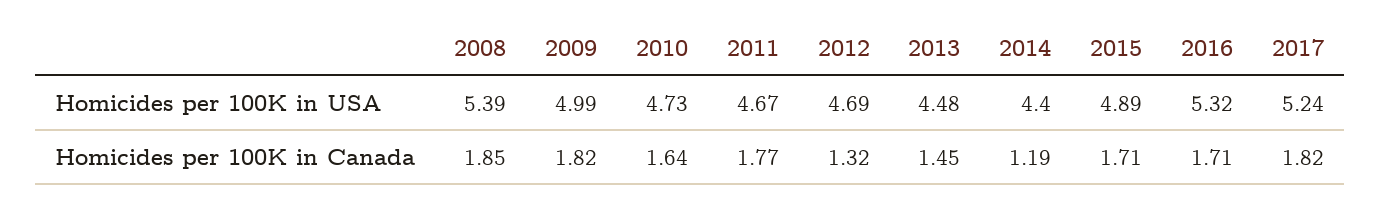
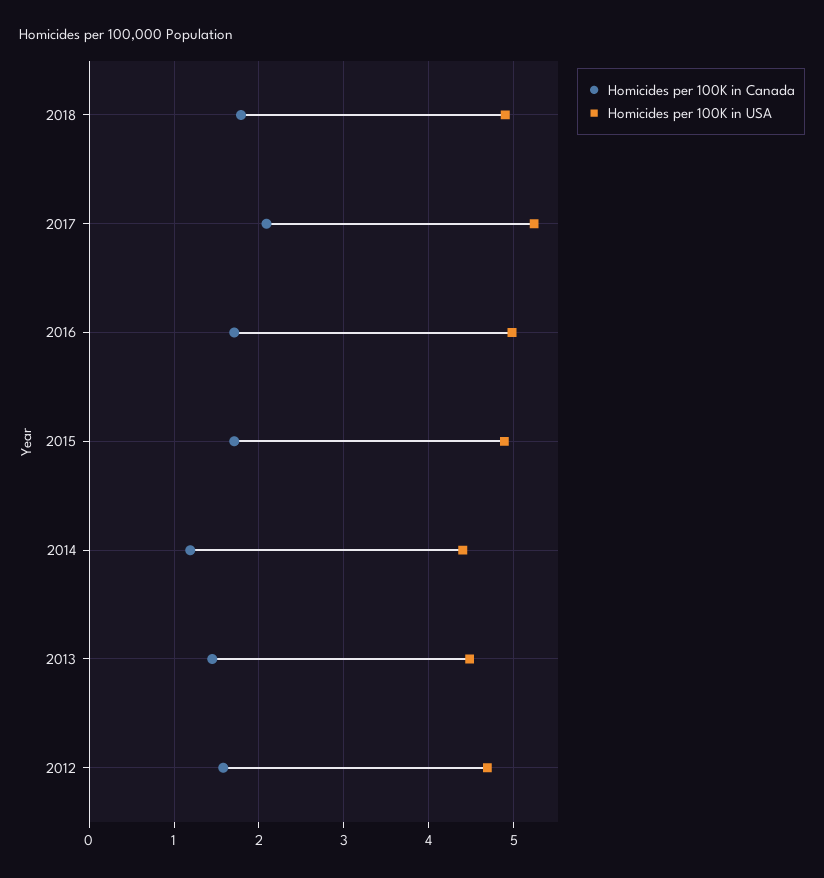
Homicides per 100K in USA, 2008: 5.39 -> none
Homicides per 100K in USA, 2009: 4.99 -> none
Homicides per 100K in USA, 2010: 4.73 -> none
Homicides per 100K in USA, 2011: 4.67 -> none
Homicides per 100K in USA, 2016: 5.32 -> 5
Homicides per 100K in Canada, 2008: 1.85 -> none
Homicides per 100K in Canada, 2009: 1.82 -> none
Homicides per 100K in Canada, 2010: 1.64 -> none
Homicides per 100K in Canada, 2011: 1.77 -> none
Homicides per 100K in Canada, 2012: 1.32 -> 1.6
Homicides per 100K in Canada, 2017: 1.82 -> 2.1
Homicides per 100K in Canada, 2018: none -> 1.8
Homicides per 100K in USA, 2018: none -> 4.9

